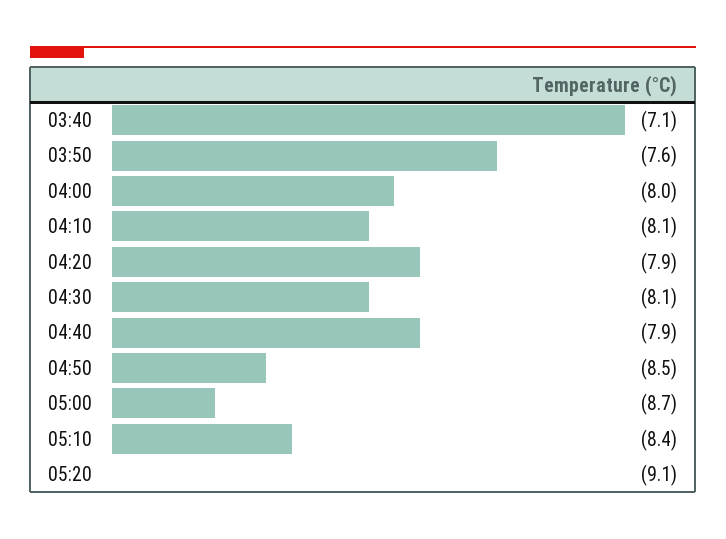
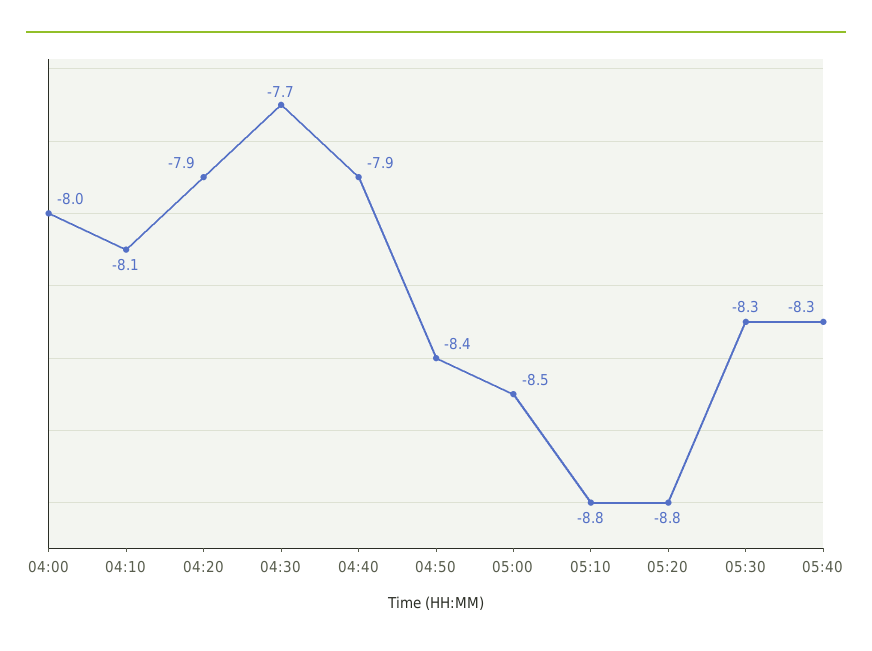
03:40: -7.1 -> none
03:50: -7.6 -> none
04:30: -8.1 -> -7.7
04:50: -8.5 -> -8.4
05:00: -8.7 -> -8.5
05:10: -8.4 -> -8.8
05:20: -9.1 -> -8.8
05:30: none -> -8.3
05:40: none -> -8.3

